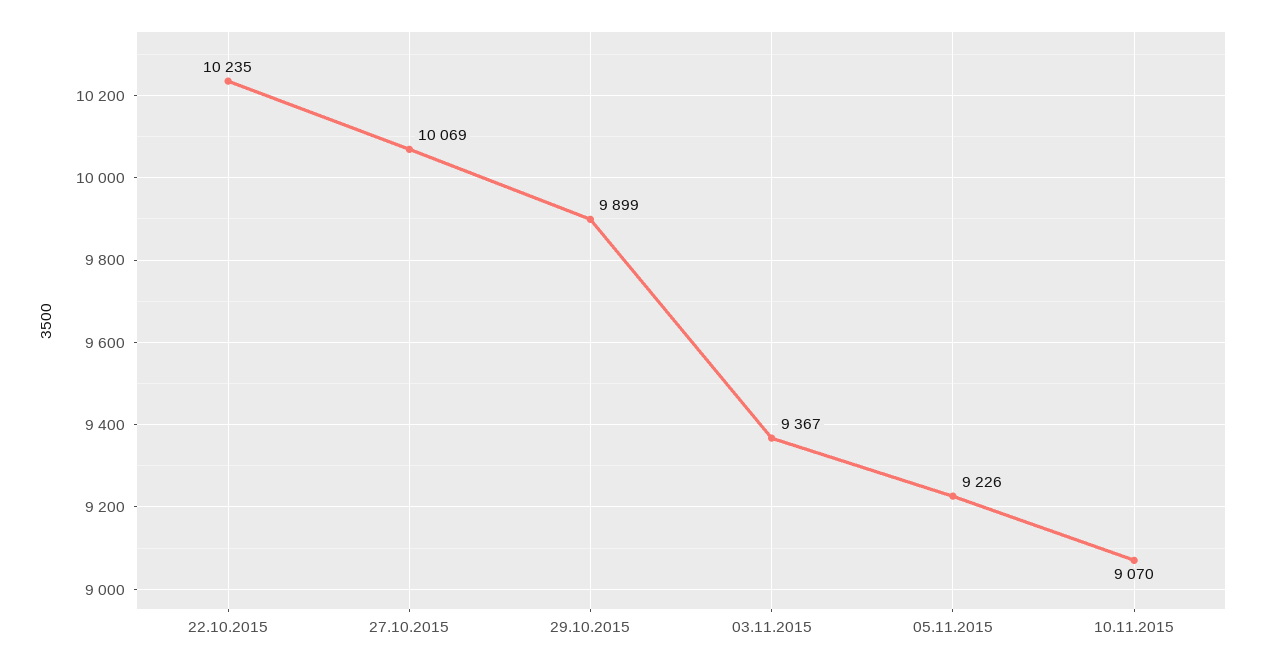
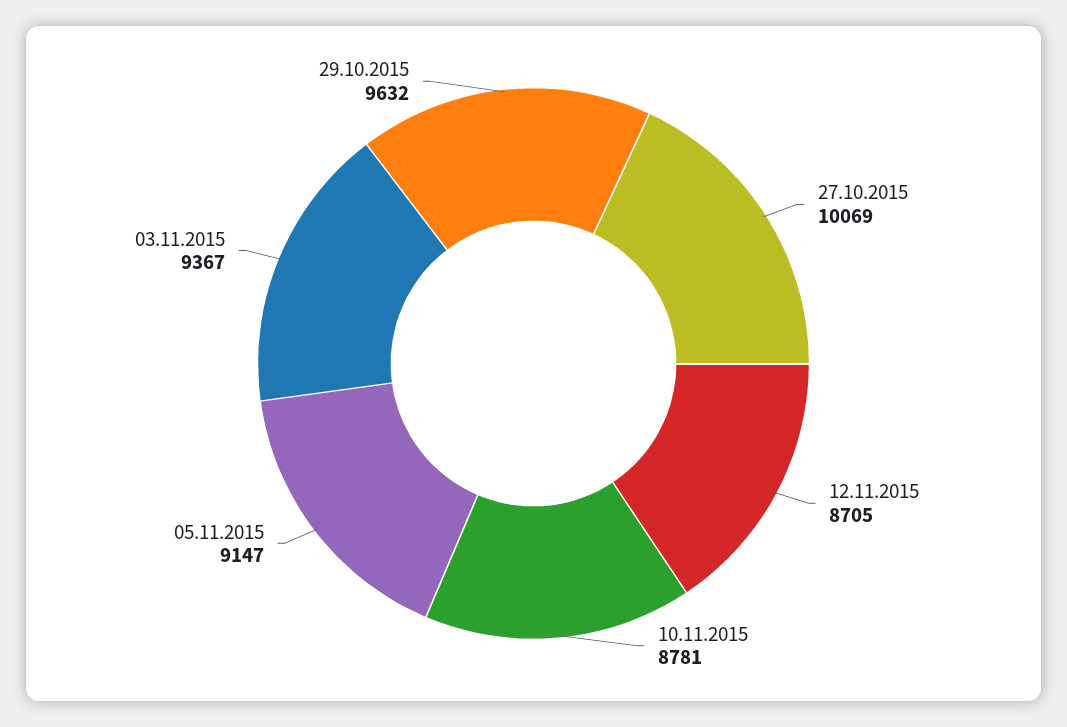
22.10.2015: 10235 -> none
29.10.2015: 9899 -> 9632
05.11.2015: 9226 -> 9147
10.11.2015: 9070 -> 8781
12.11.2015: none -> 8705

